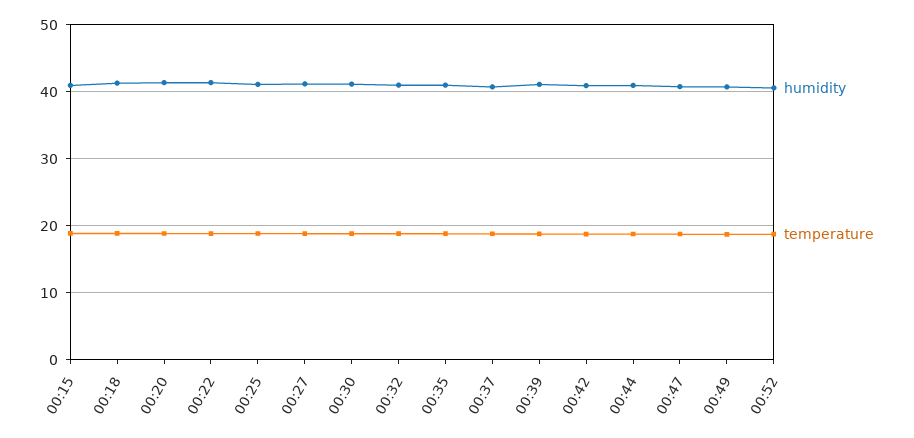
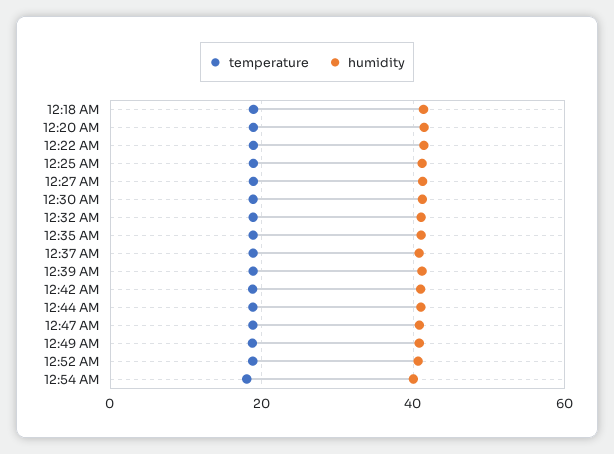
humidity, 00:15: 41 -> none
temperature, 00:15: 19 -> none
temperature, 12:54 AM: none -> 18
humidity, 12:54 AM: none -> 40

